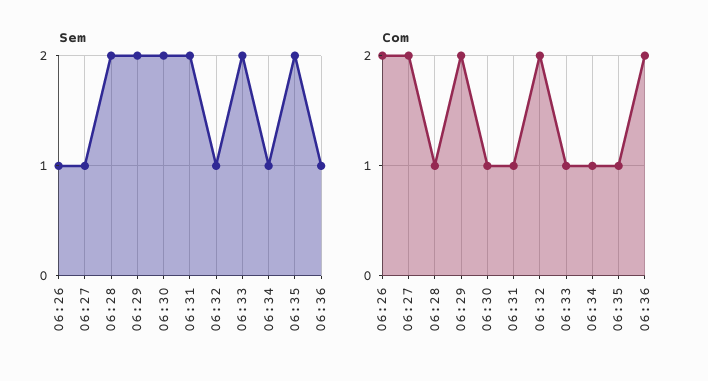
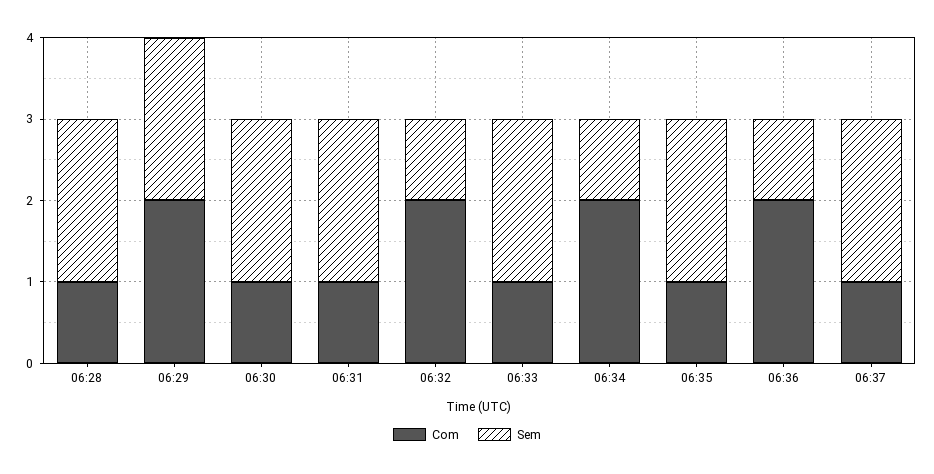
Sem, 06:26: 1 -> none
Sem, 06:27: 1 -> none
Com, 06:26: 2 -> none
Com, 06:27: 2 -> none
Com, 06:34: 1 -> 2
Com, 06:37: none -> 1
Sem, 06:37: none -> 2

